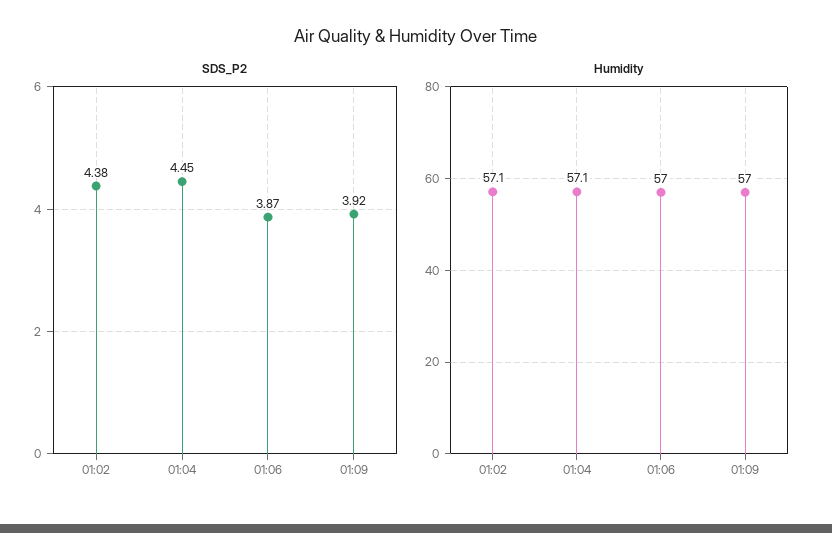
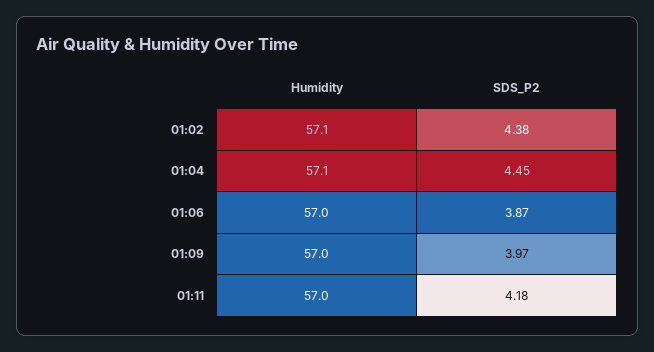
SDS_P2, 01:09: 3.92 -> 3.97
Humidity, 01:11: none -> 57
SDS_P2, 01:11: none -> 4.18

